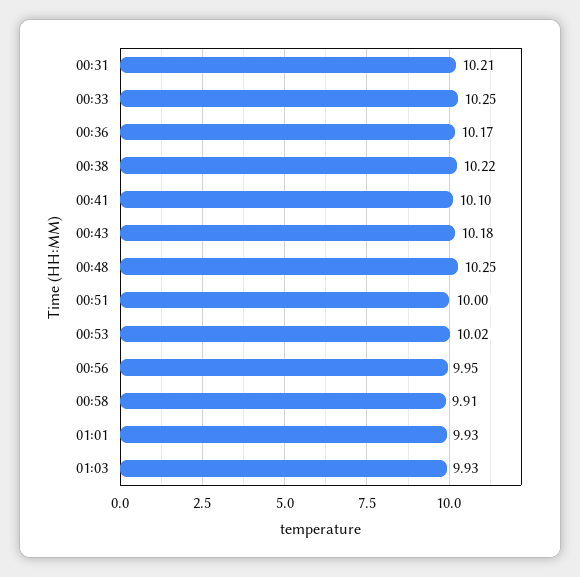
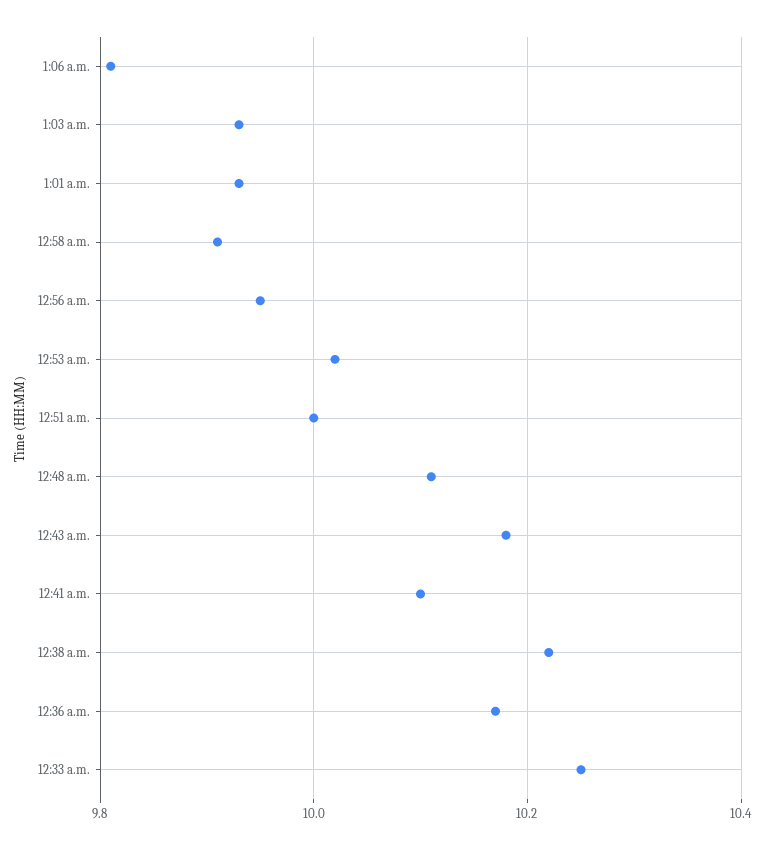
00:31: 10.21 -> none
00:48: 10.25 -> 10.1
1:06 a.m.: none -> 9.8

